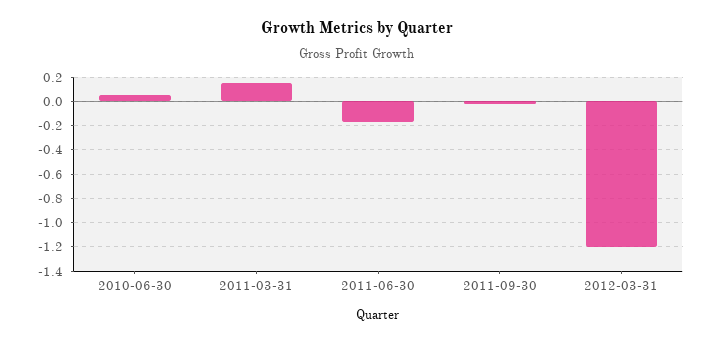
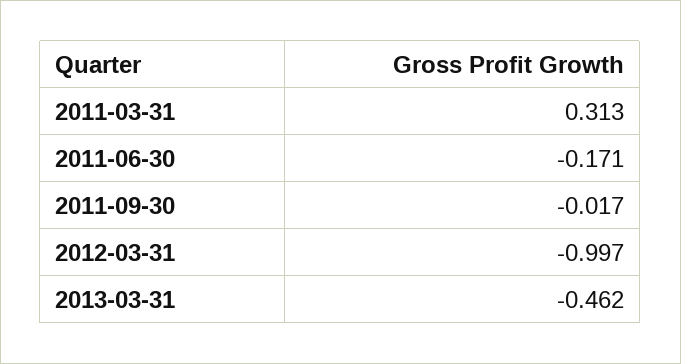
2010-06-30: 0.05 -> none
2011-03-31: 0.15 -> 0.313
2012-03-31: -1.2 -> -0.997
2013-03-31: none -> -0.462

